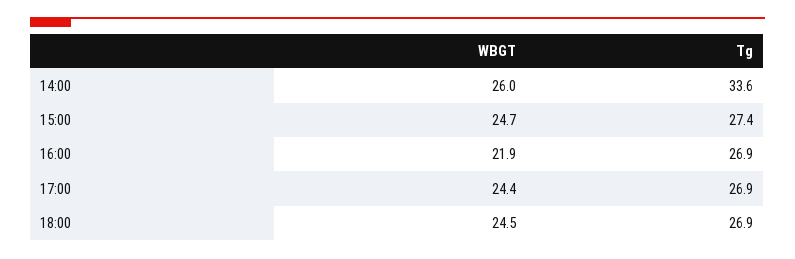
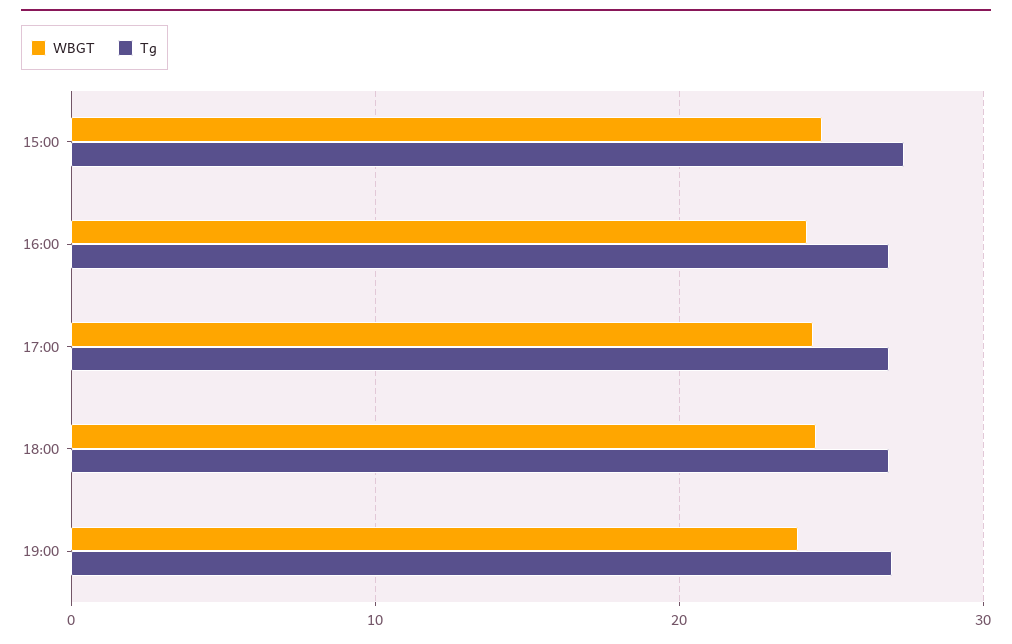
WBGT, 14:00: 26 -> none
Tg, 14:00: 33.6 -> none
WBGT, 16:00: 21.9 -> 24
WBGT, 19:00: none -> 24
Tg, 19:00: none -> 27

